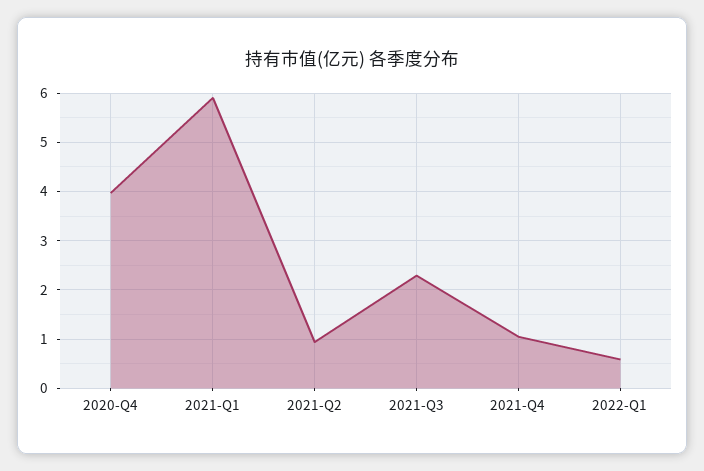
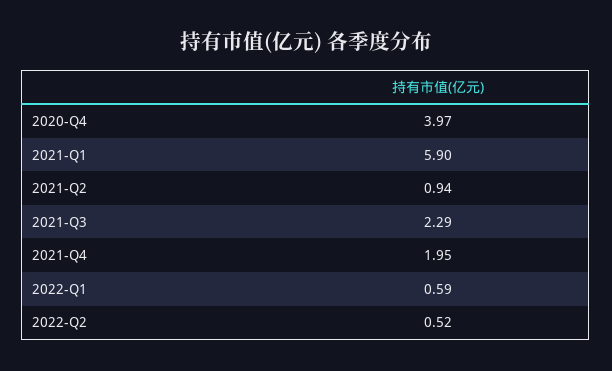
2021-Q4: 1 -> 1.95
2022-Q2: none -> 0.52

